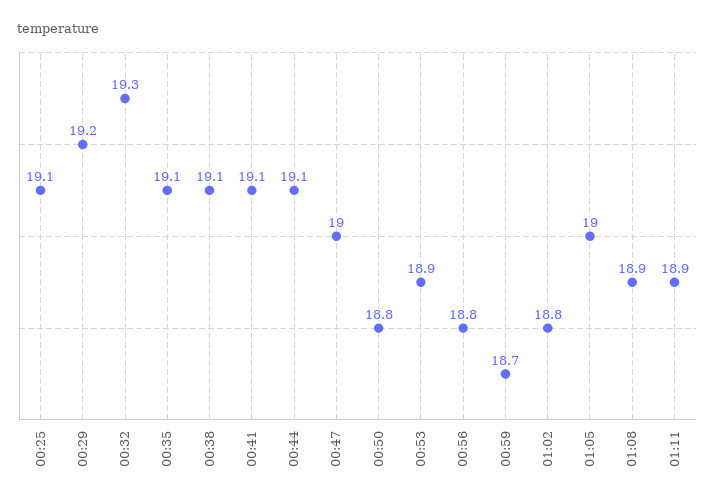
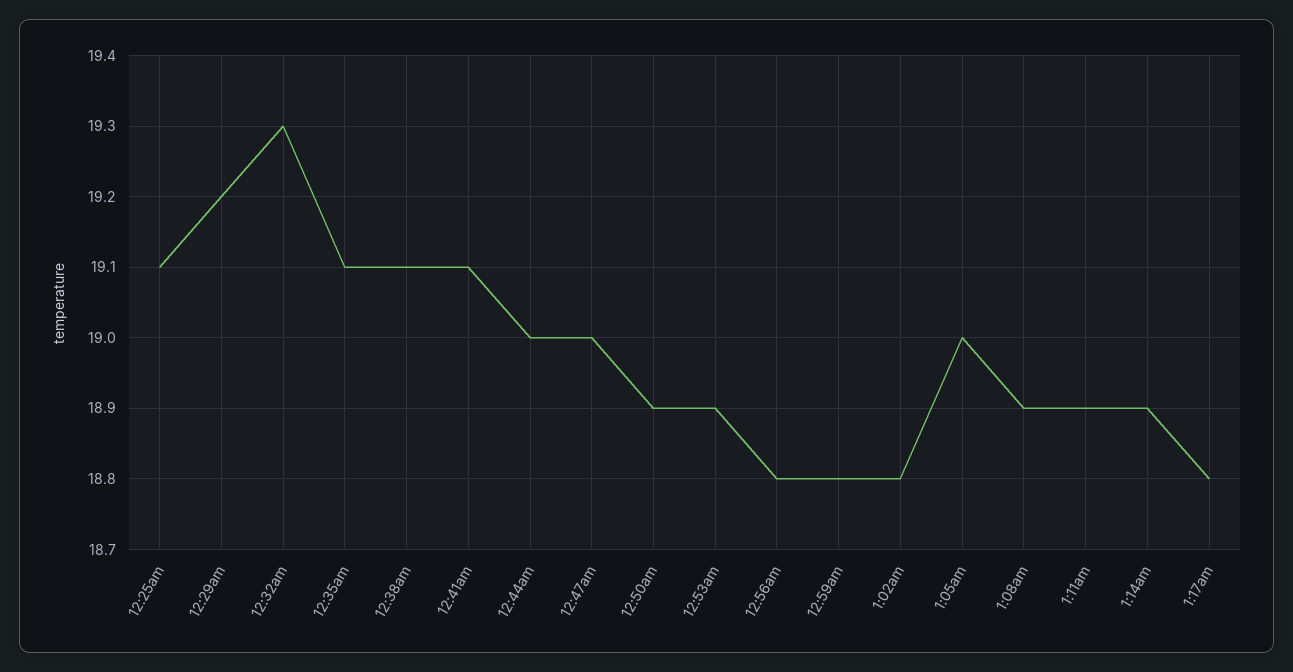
00:44: 19.1 -> 19
00:50: 18.8 -> 18.9
00:59: 18.7 -> 18.8
1:14am: none -> 18.9
1:17am: none -> 18.8

